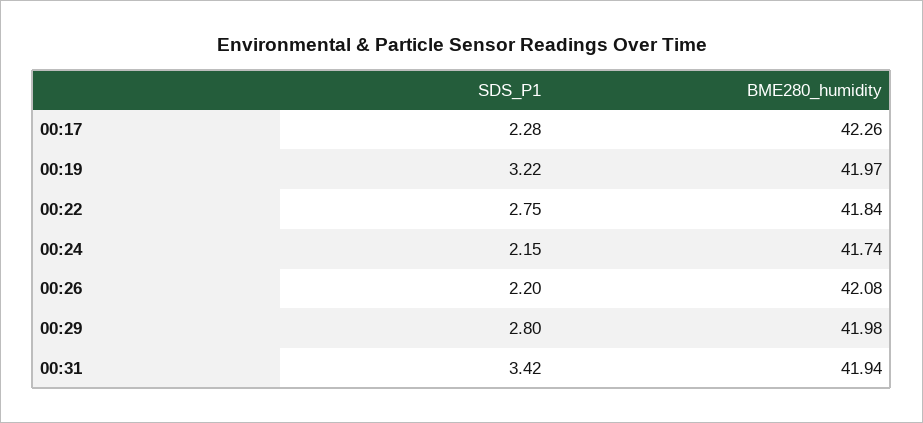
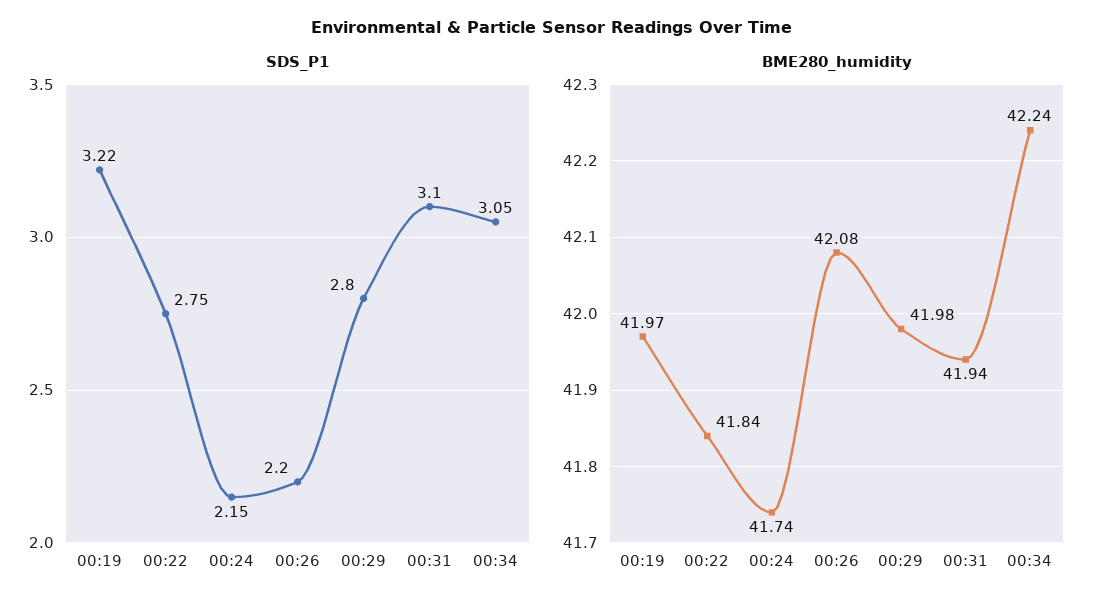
SDS_P1, 00:17: 2.28 -> none
BME280_humidity, 00:17: 42.26 -> none
SDS_P1, 00:31: 3.42 -> 3.1
SDS_P1, 00:34: none -> 3.05
BME280_humidity, 00:34: none -> 42.24

